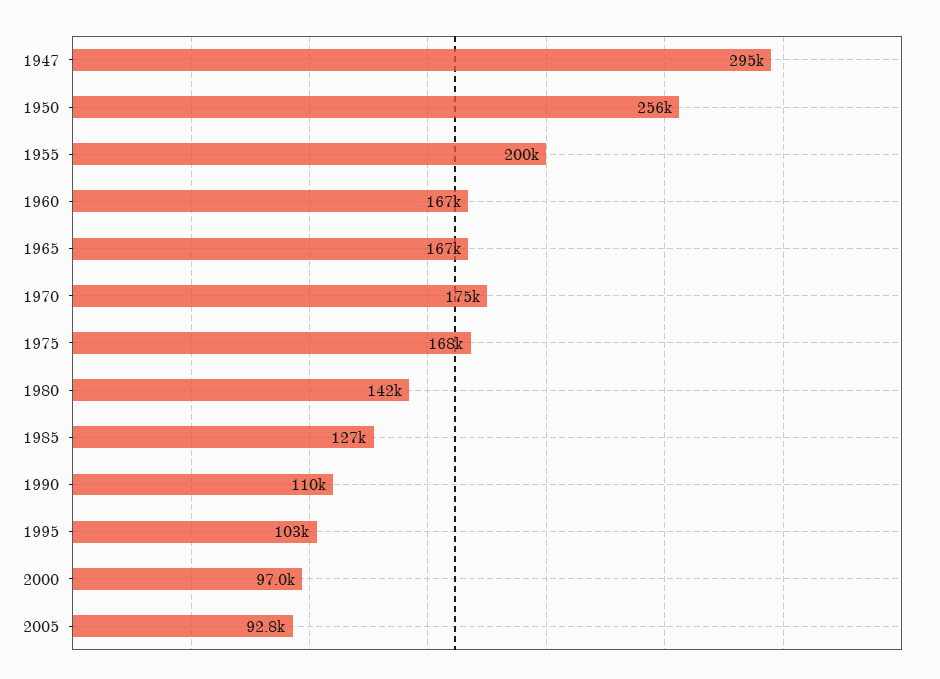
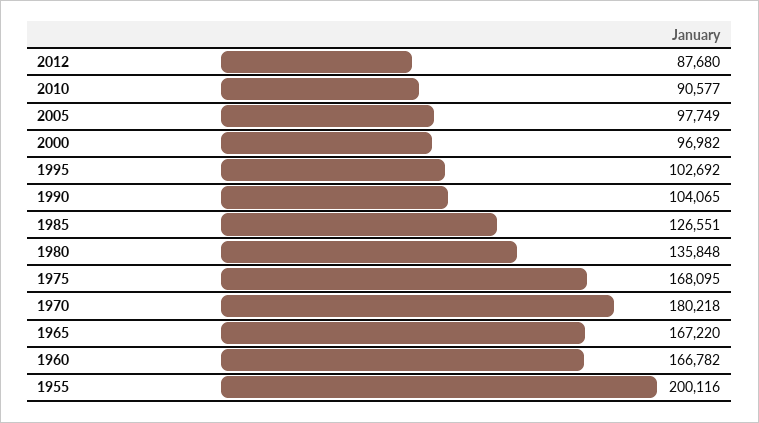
1947: 295000 -> none
1950: 256000 -> none
1970: 175000 -> 180218
1980: 142000 -> 135848
1990: 110000 -> 104065
2005: 92800 -> 97749
2012: none -> 87680
2010: none -> 90577

